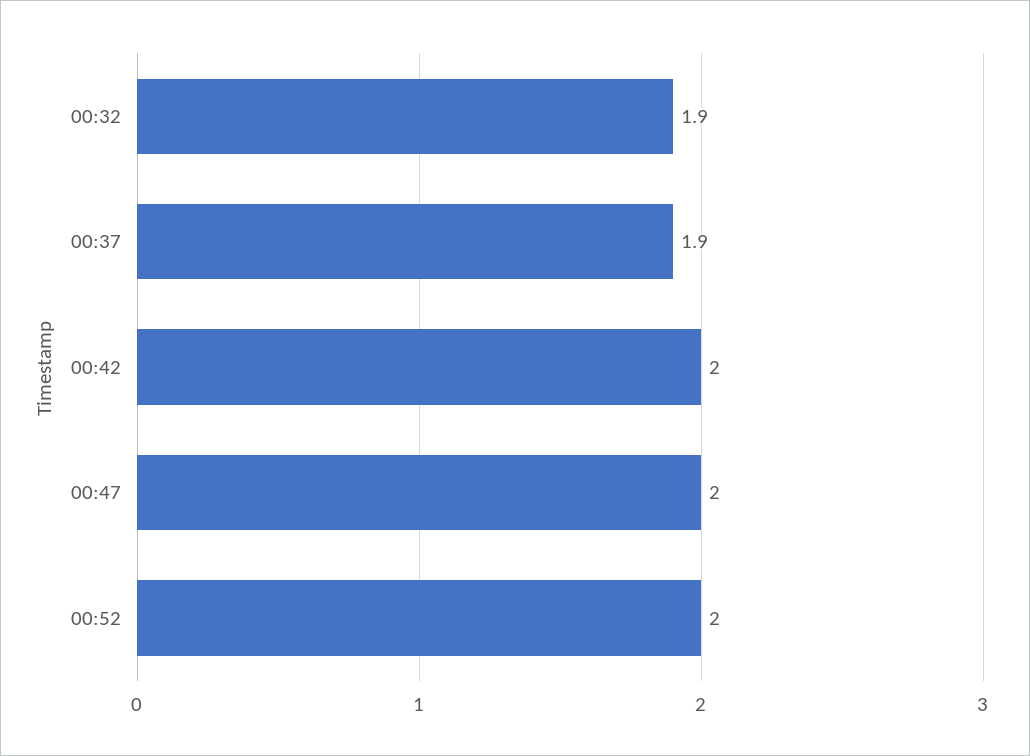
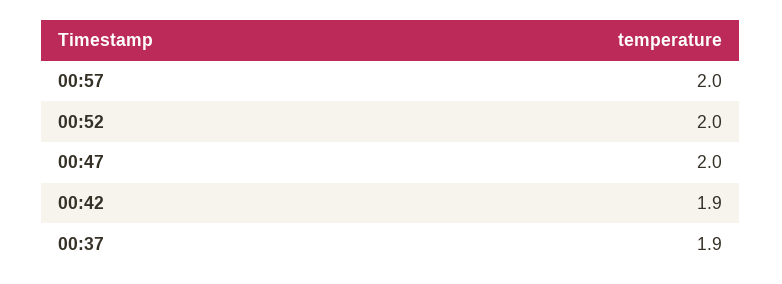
00:32: 1.9 -> none
00:42: 2 -> 1.9
00:57: none -> 2

